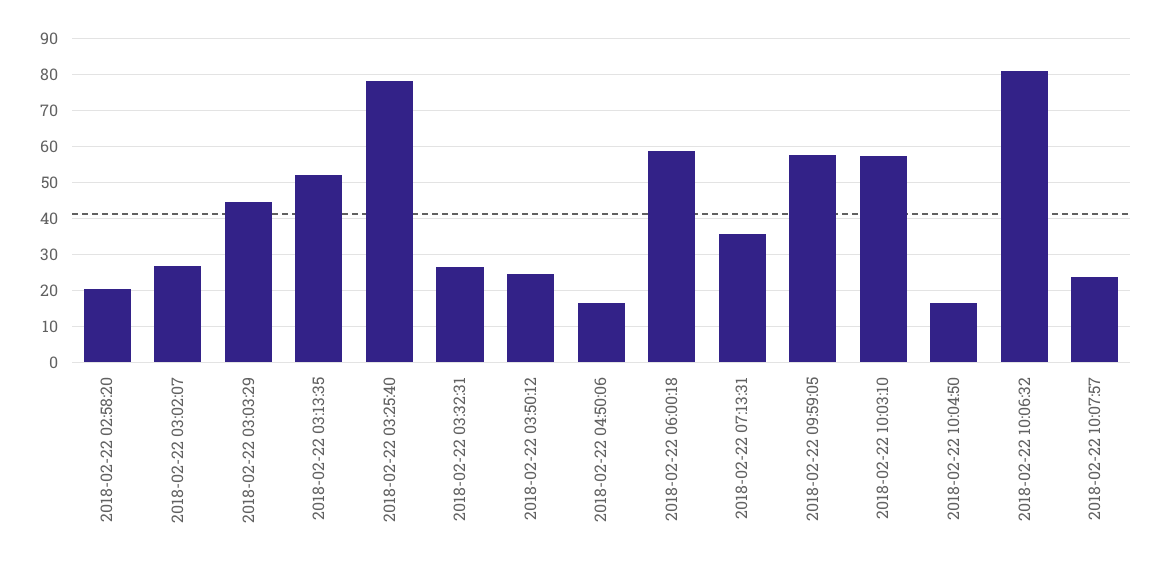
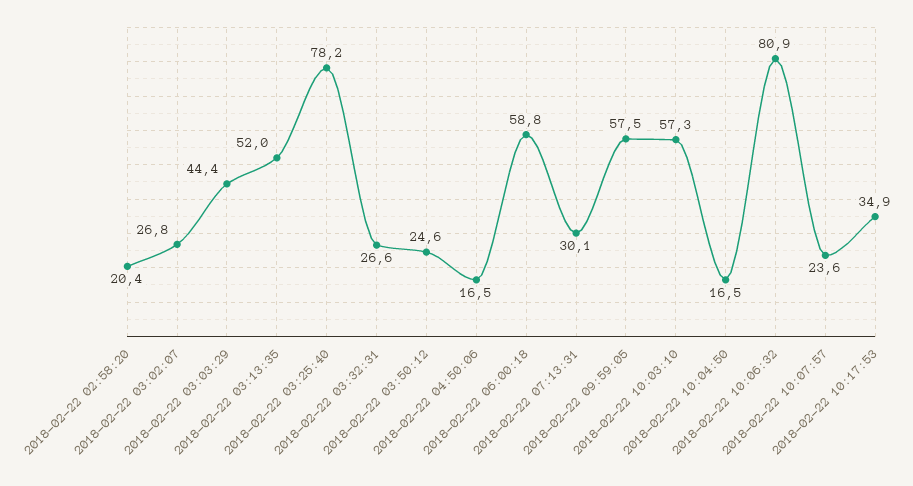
2018-02-22 07:13:31: 36 -> 30.1
2018-02-22 10:17:53: none -> 34.9

